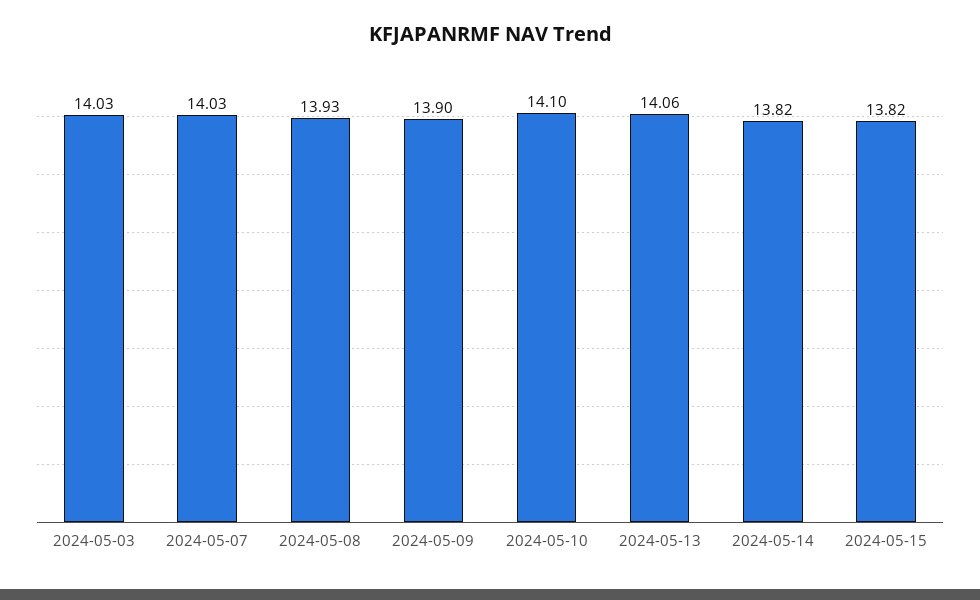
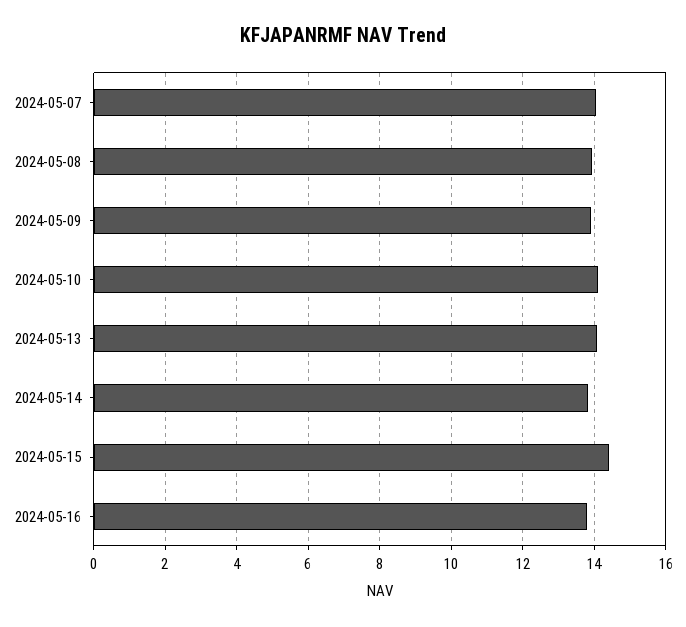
2024-05-03: 14.03 -> none
2024-05-15: 13.82 -> 14.4
2024-05-16: none -> 13.8

